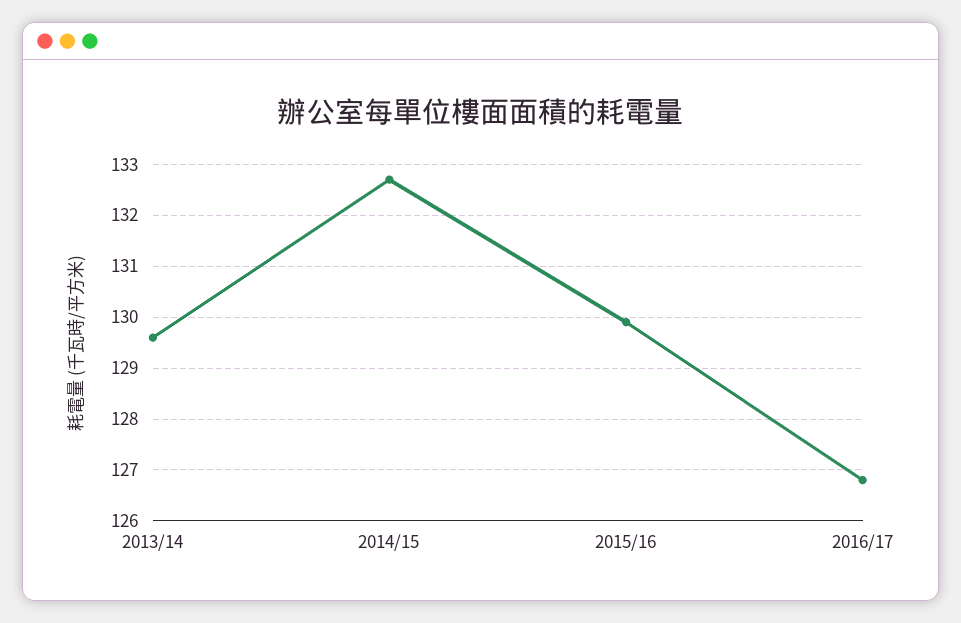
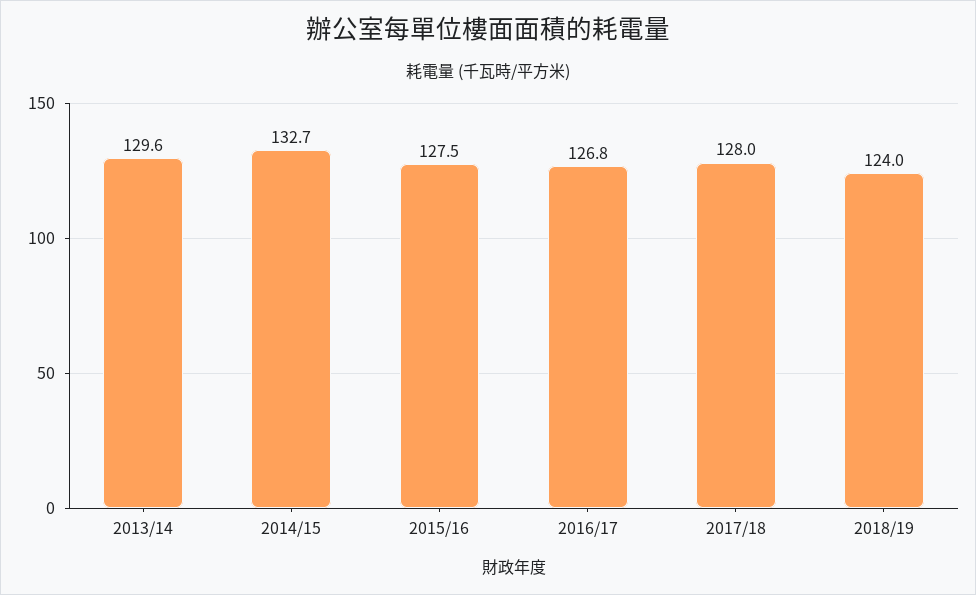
2015/16: 130 -> 127.5
2017/18: none -> 128
2018/19: none -> 124

